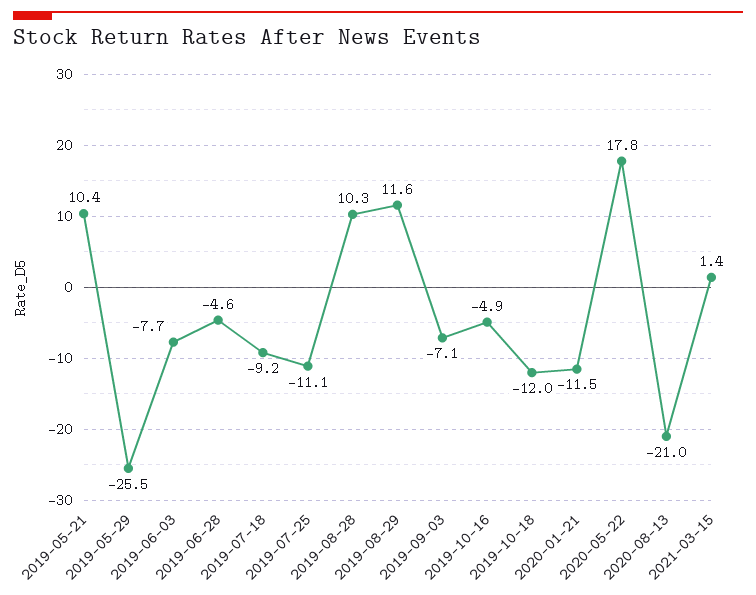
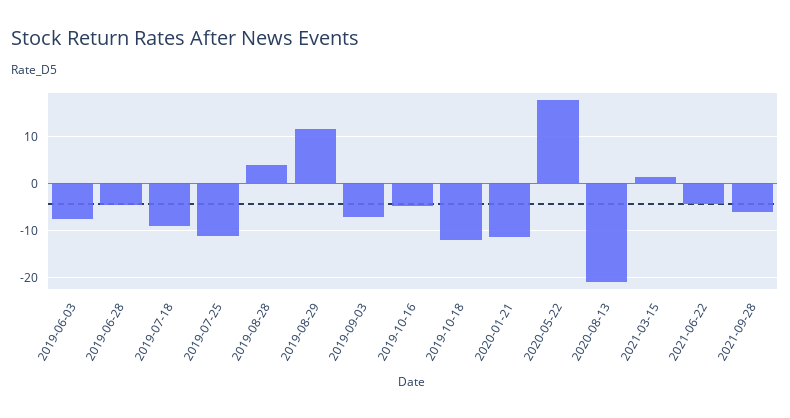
2019-05-21: 10.4 -> none
2019-05-29: -25.5 -> none
2019-08-28: 10.3 -> 4
2021-06-22: none -> -4
2021-09-28: none -> -6

